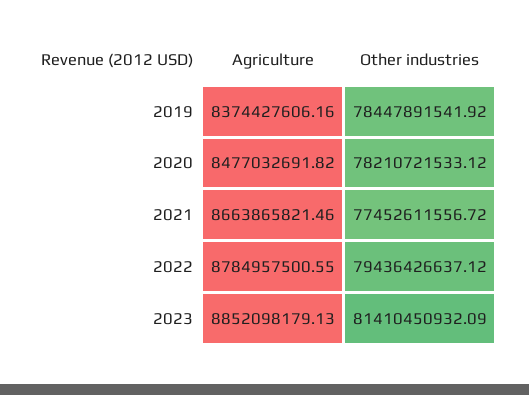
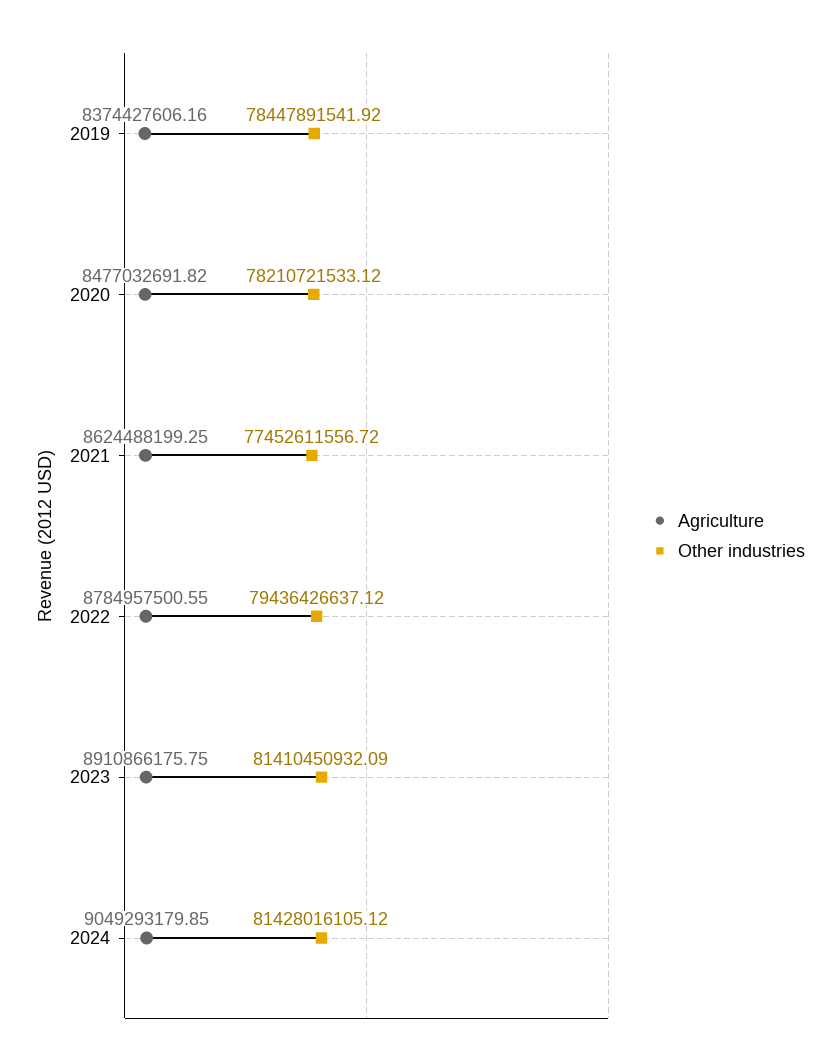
Agriculture, 2021: 8663865821.46 -> 8624488199.25
Agriculture, 2023: 8852098179.13 -> 8910866175.75
Agriculture, 2024: none -> 9049293179.85
Other industries, 2024: none -> 81428016105.12

